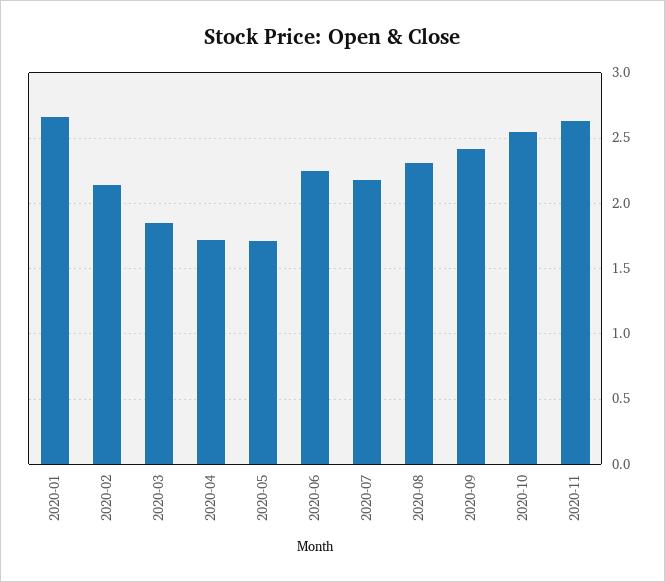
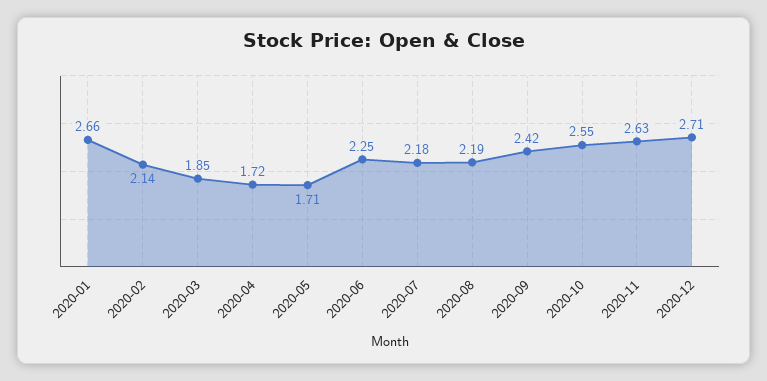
2020-08: 2.3 -> 2.19
2020-12: none -> 2.71

